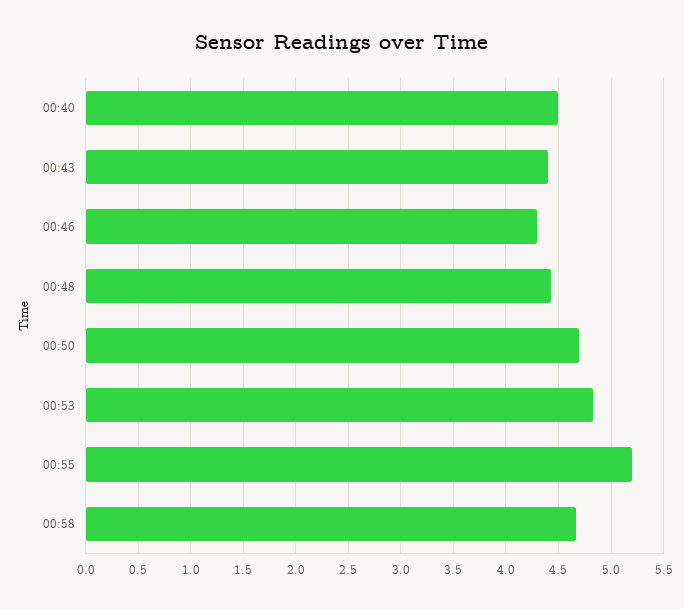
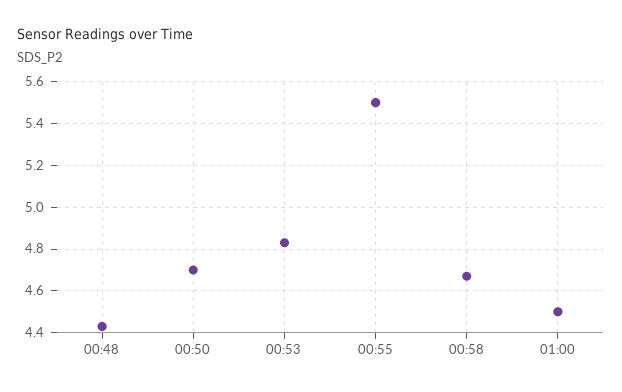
00:40: 4.5 -> none
00:43: 4.4 -> none
00:46: 4.3 -> none
00:55: 5.2 -> 5.5
01:00: none -> 4.5

